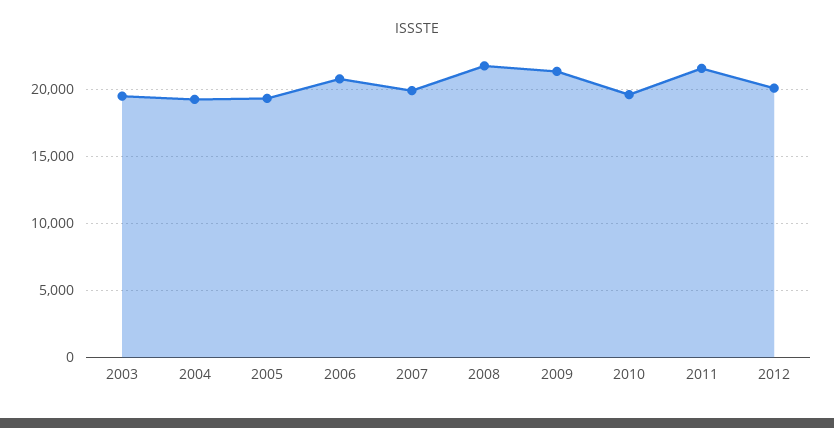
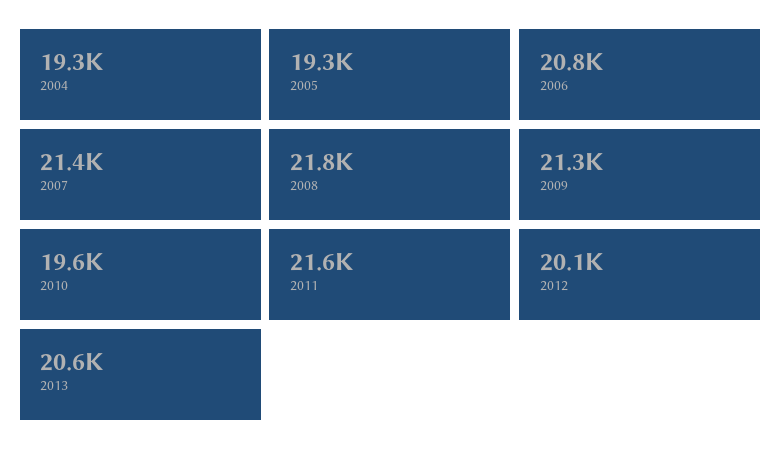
2003: 19500 -> none
2007: 20000 -> 21400
2013: none -> 20600

